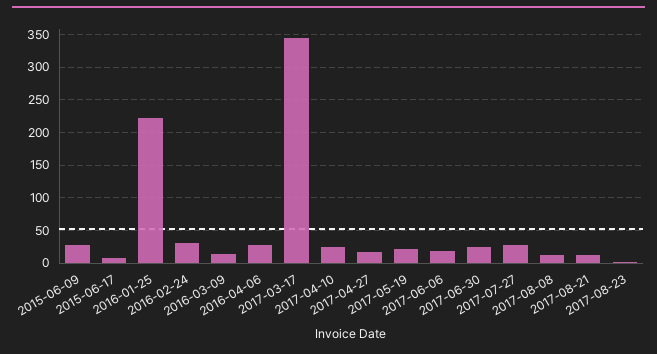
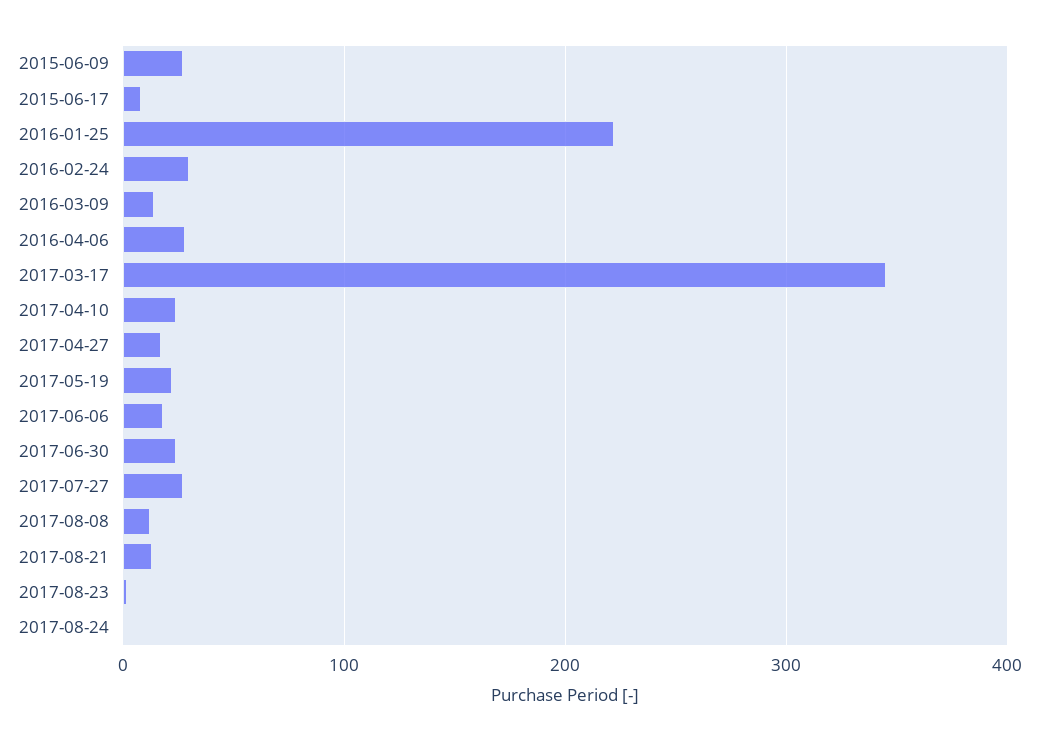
2017-08-24: none -> 0

